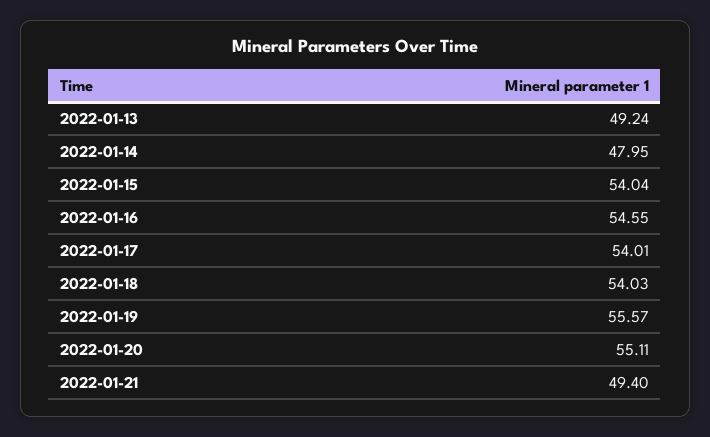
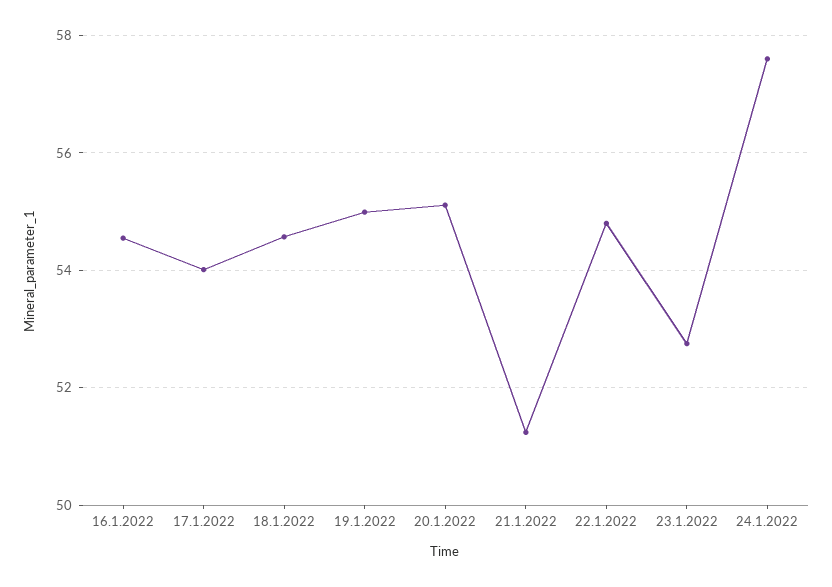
2022-01-13: 49.24 -> none
2022-01-14: 47.95 -> none
2022-01-15: 54.04 -> none
2022-01-18: 54.03 -> 54.6
2022-01-19: 55.57 -> 55
2022-01-21: 49.4 -> 51.2
22.1.2022: none -> 54.8
23.1.2022: none -> 52.8
24.1.2022: none -> 57.6

